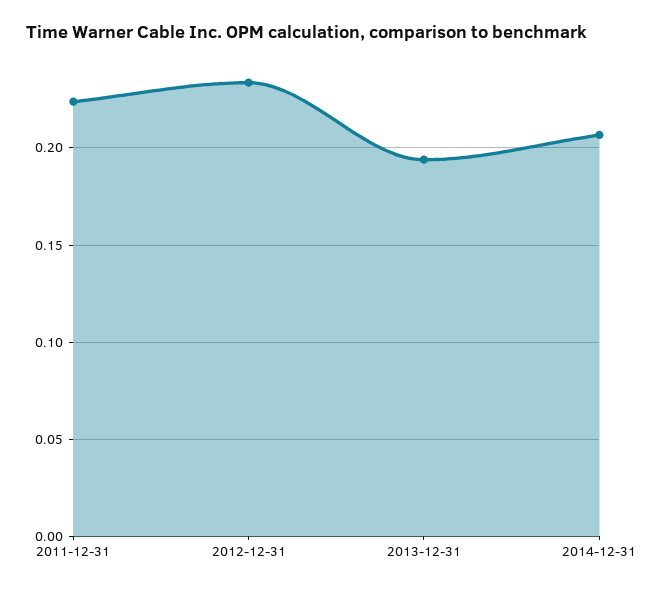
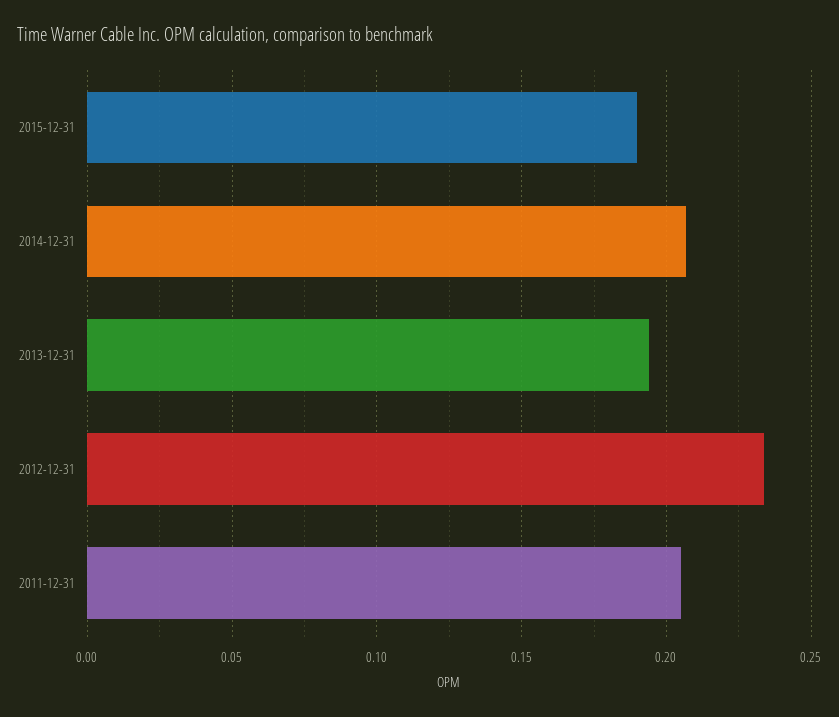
2011-12-31: 0.225 -> 0.205
2015-12-31: none -> 0.19

